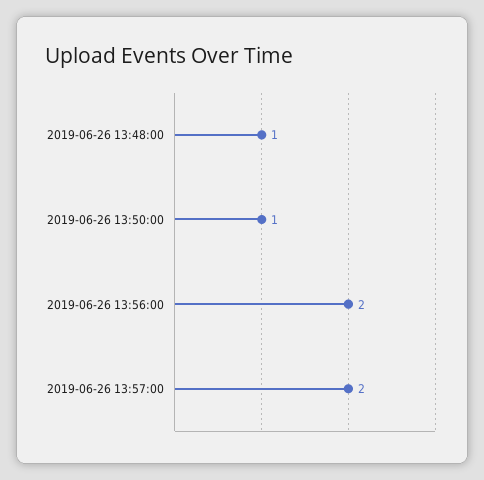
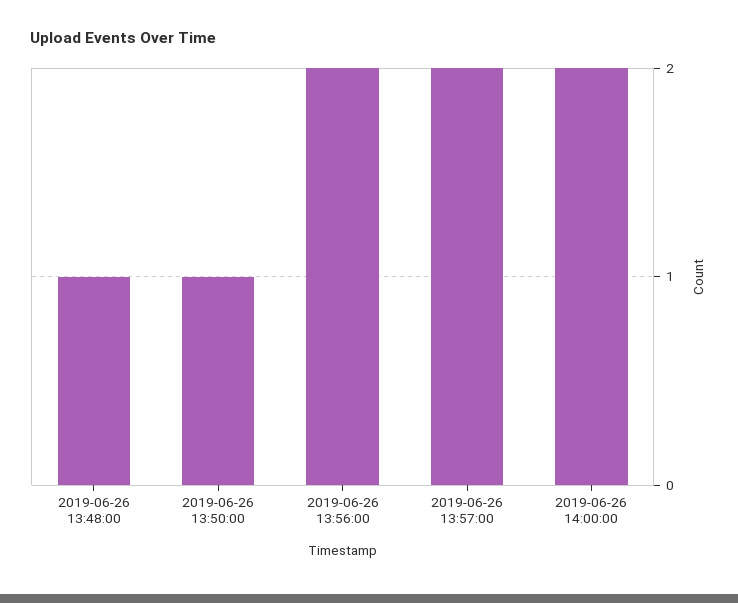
2019-06-26 14:00:00: none -> 2

